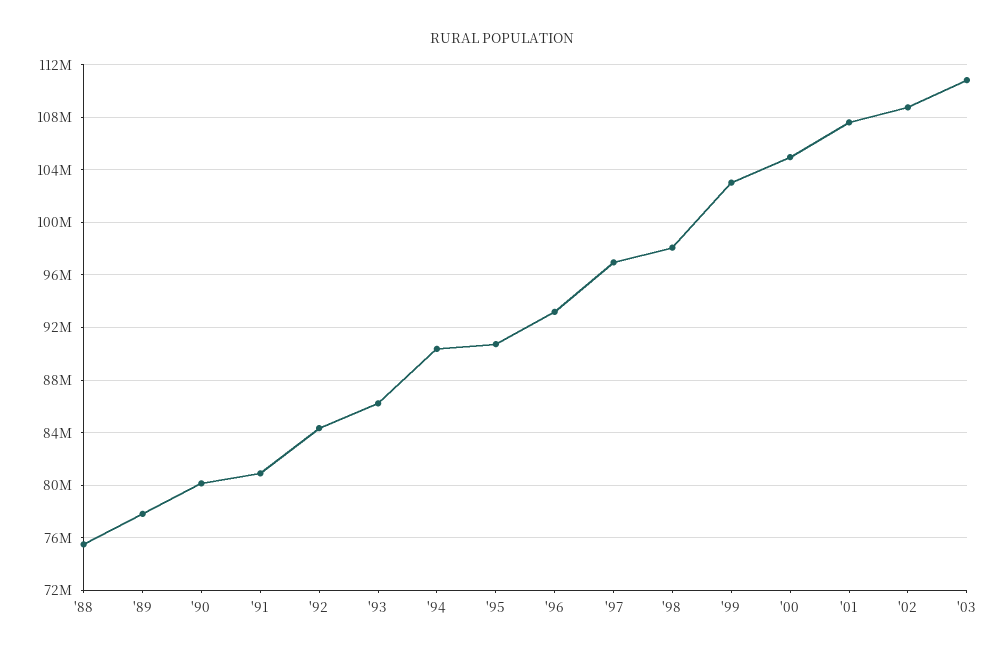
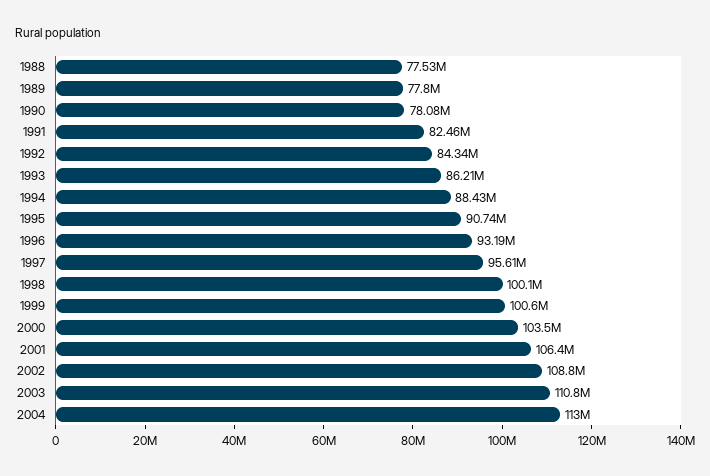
'88: 75500000 -> 77530000
'90: 80000000 -> 78080000
'91: 81000000 -> 82460000
'94: 90500000 -> 88430000
'97: 97000000 -> 95610000
'98: 98000000 -> 100100000
'99: 103000000 -> 100600000
'00: 105000000 -> 103500000
'01: 107500000 -> 106400000
2004: none -> 113000000

